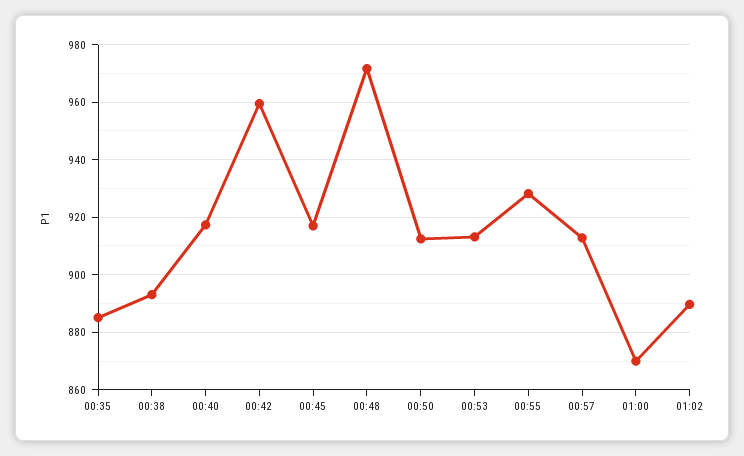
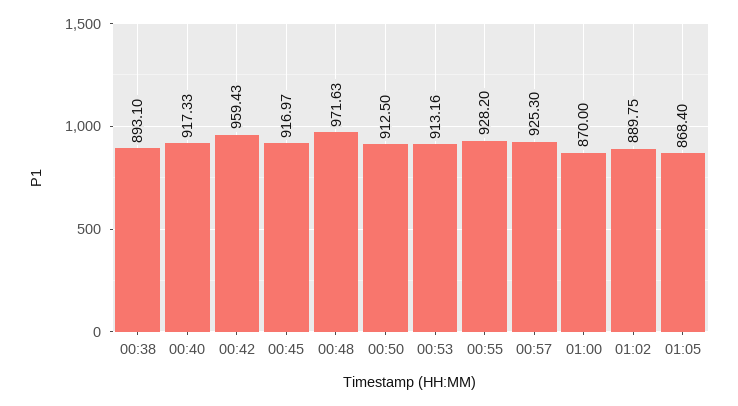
00:35: 885 -> none
00:57: 912.5 -> 925.3
01:05: none -> 868.4

